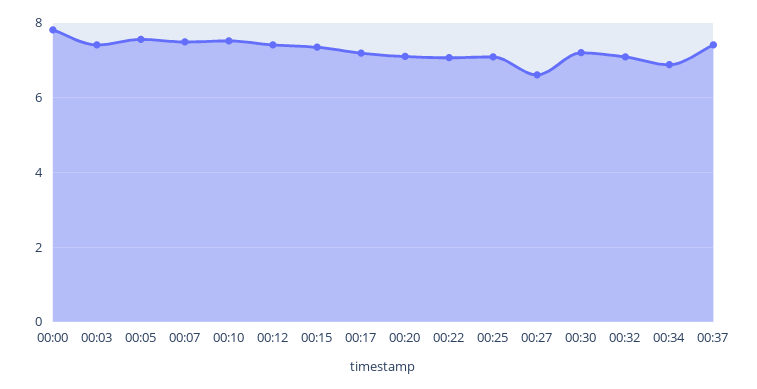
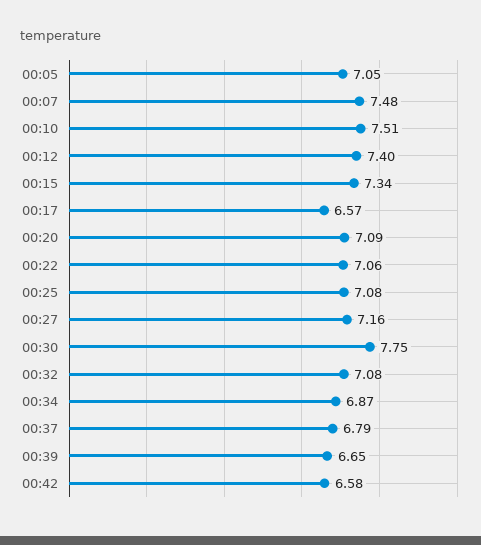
00:00: 7.8 -> none
00:03: 7.4 -> none
00:05: 7.6 -> 7.05
00:17: 7.2 -> 6.57
00:27: 6.6 -> 7.16
00:30: 7.2 -> 7.75
00:37: 7.4 -> 6.79
00:39: none -> 6.65
00:42: none -> 6.58

